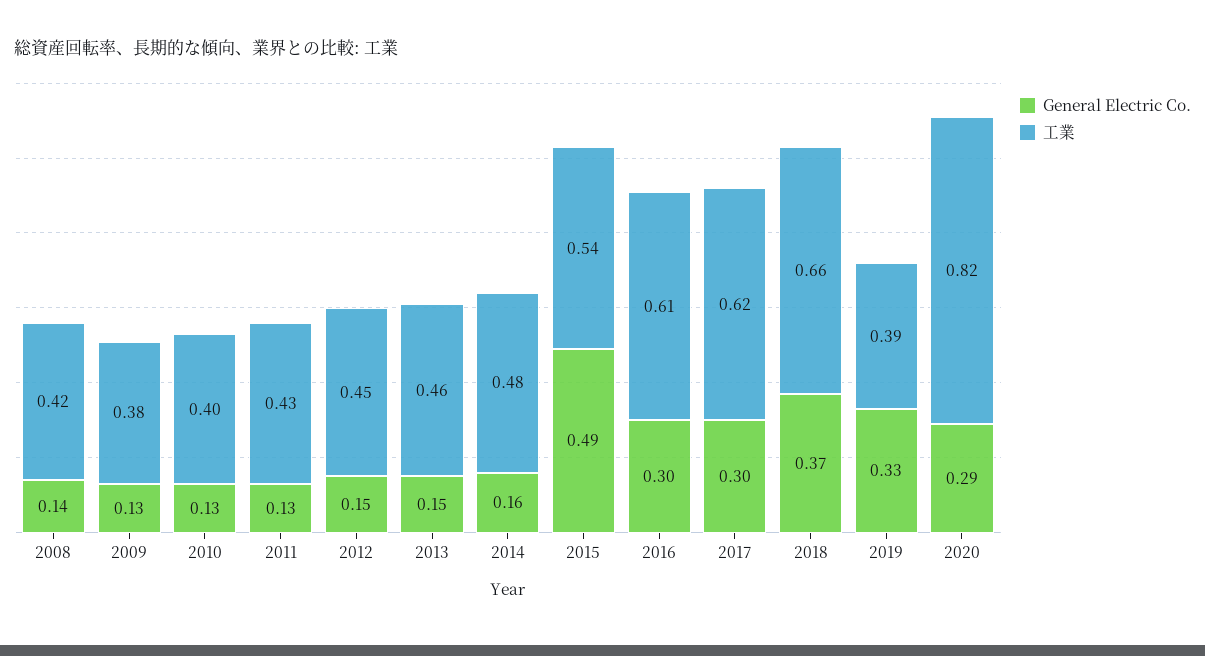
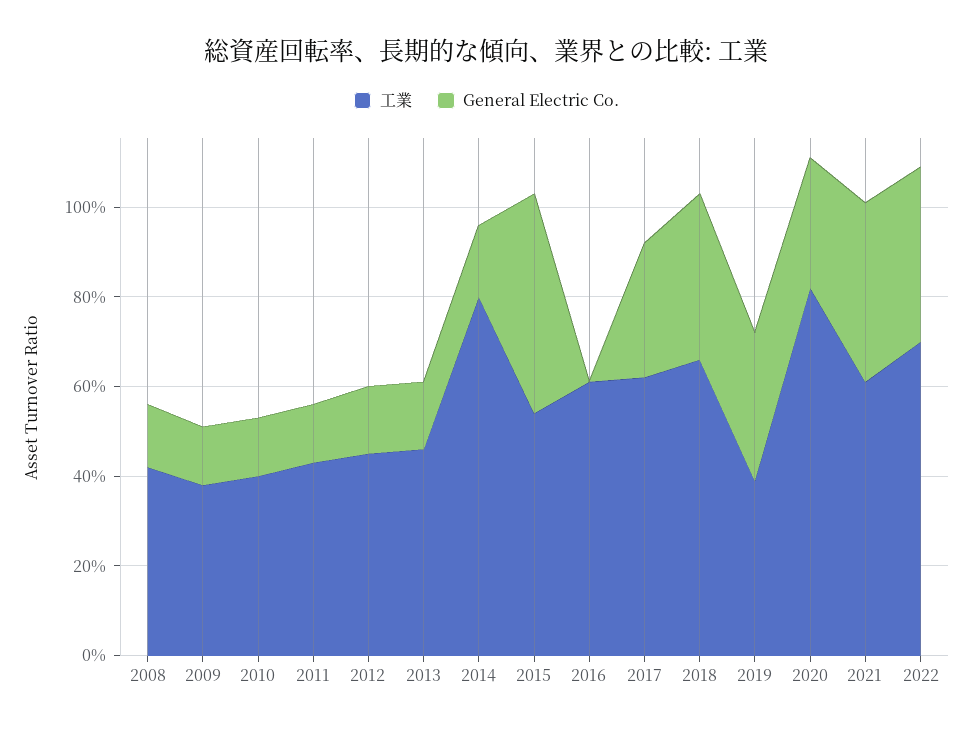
工業, 2014: 0.48 -> 0.8
General Electric Co., 2016: 0.3 -> 0
工業, 2021: none -> 0.6
General Electric Co., 2021: none -> 0.4
工業, 2022: none -> 0.7
General Electric Co., 2022: none -> 0.4

